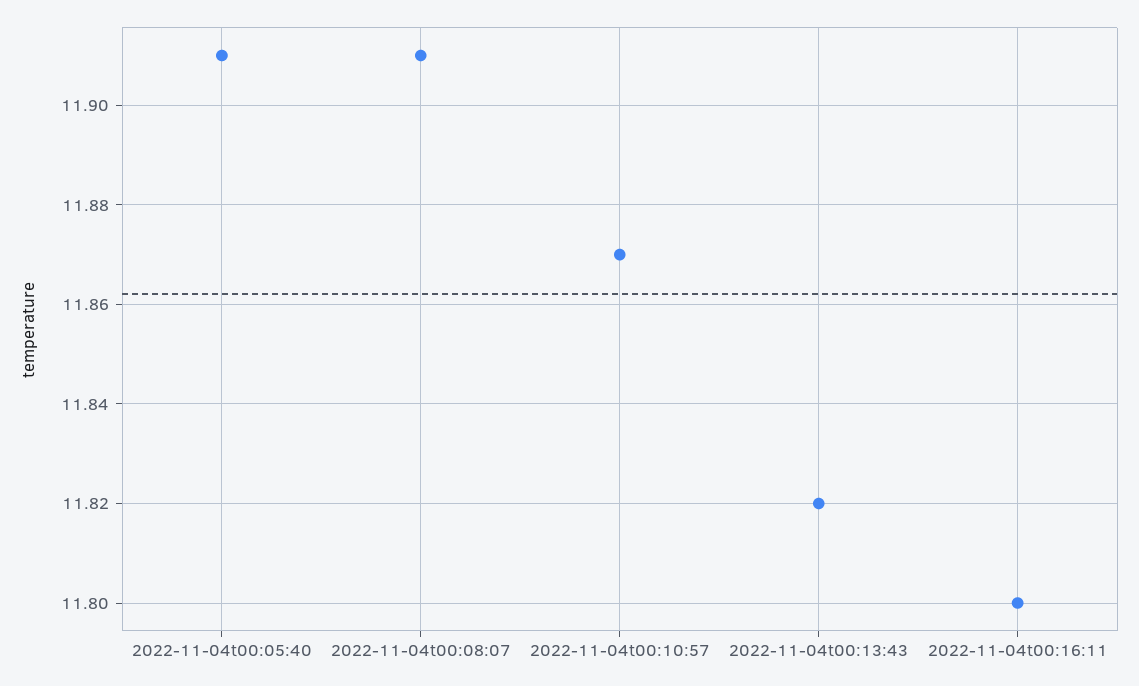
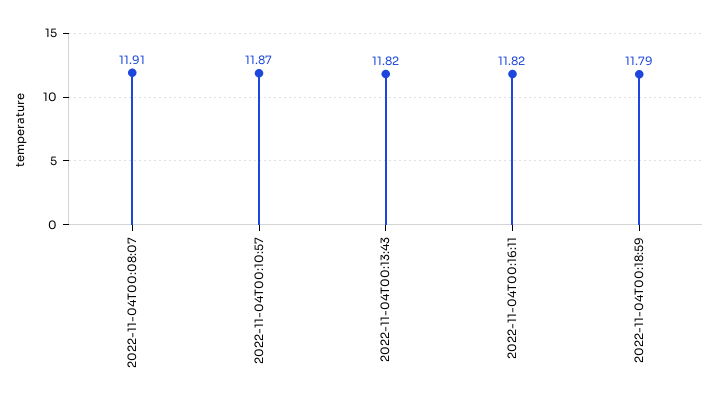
2022-11-04t00:05:40: 11.91 -> none
2022-11-04t00:16:11: 11.8 -> 11.82
2022-11-04T00:18:59: none -> 11.79

